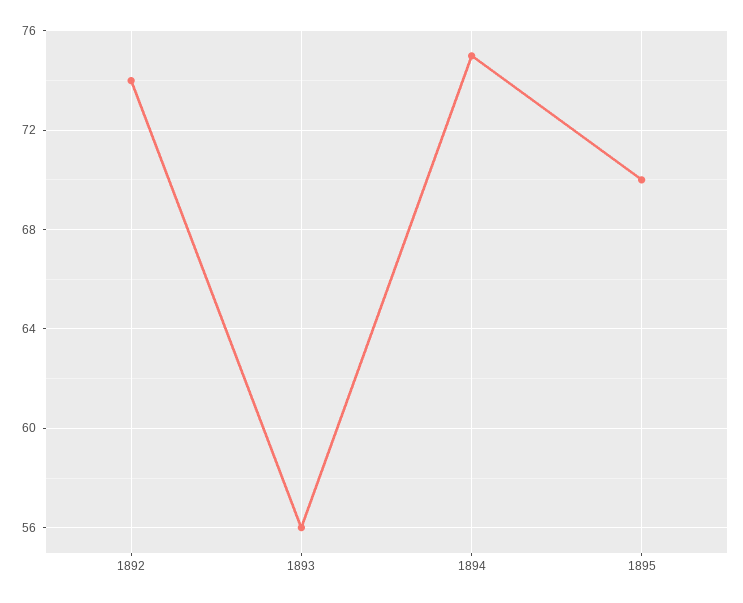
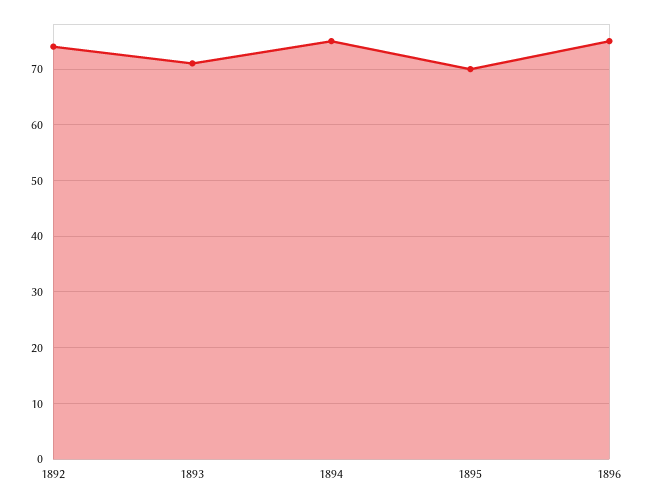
1893: 56 -> 70
1896: none -> 75

